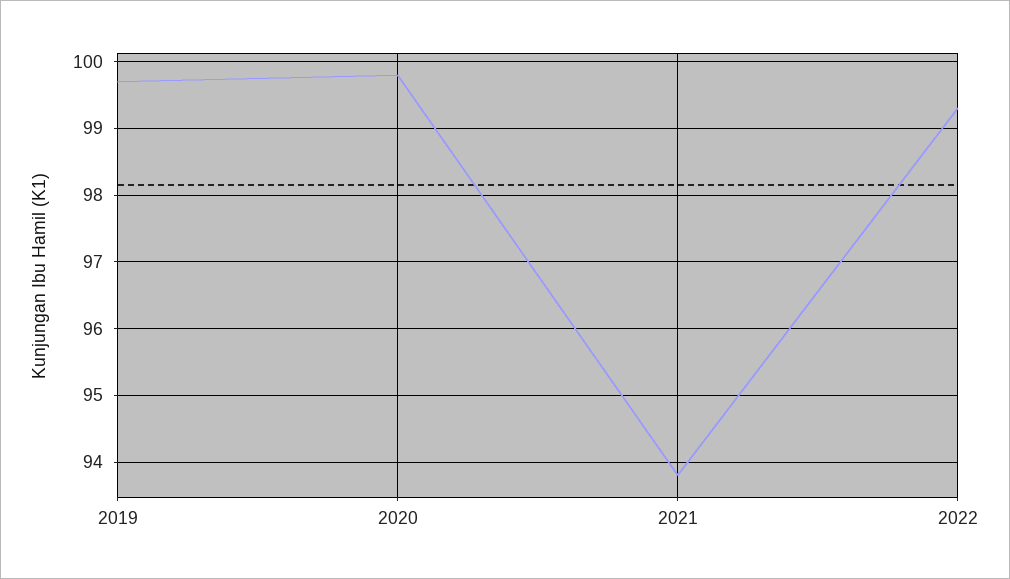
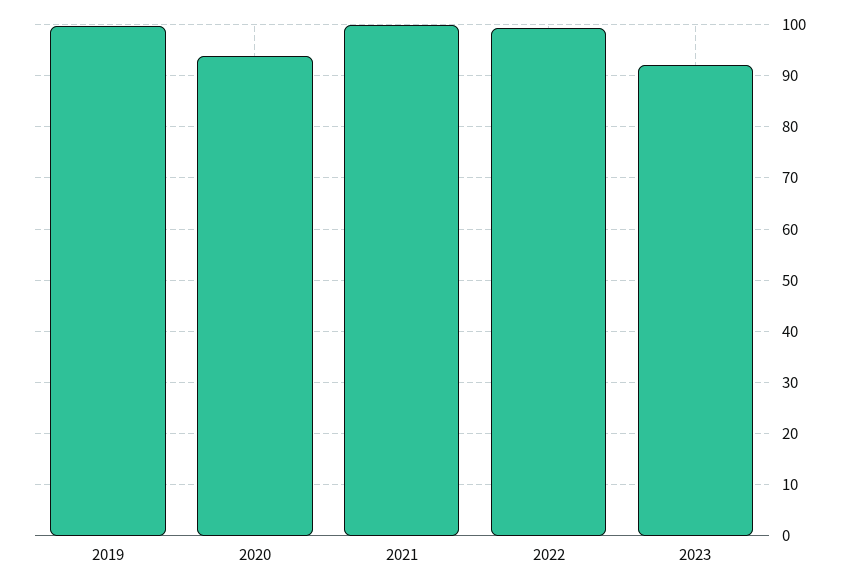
2020: 99.8 -> 94
2021: 93.8 -> 100
2023: none -> 92

